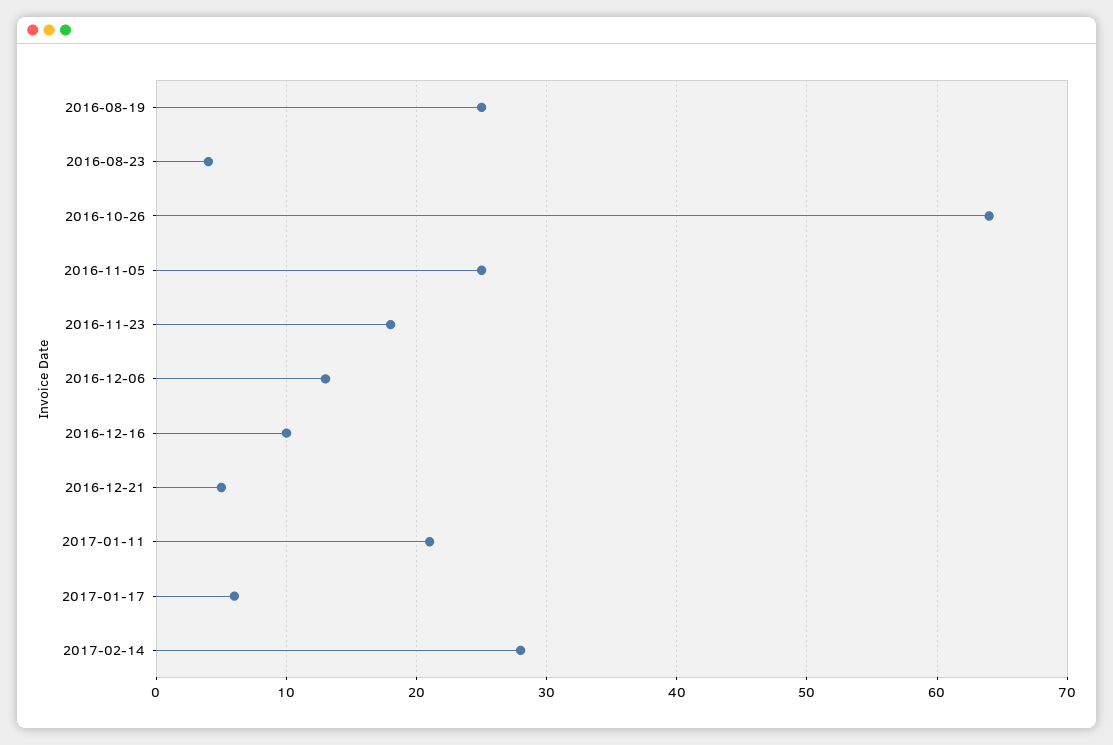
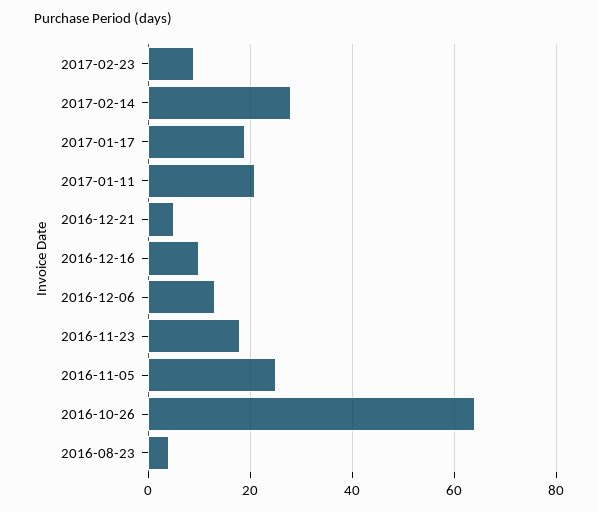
2016-08-19: 25 -> none
2017-01-17: 6 -> 20
2017-02-23: none -> 10

